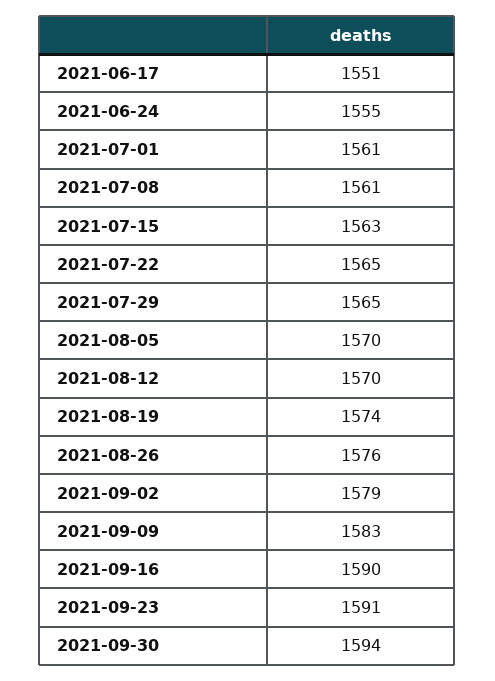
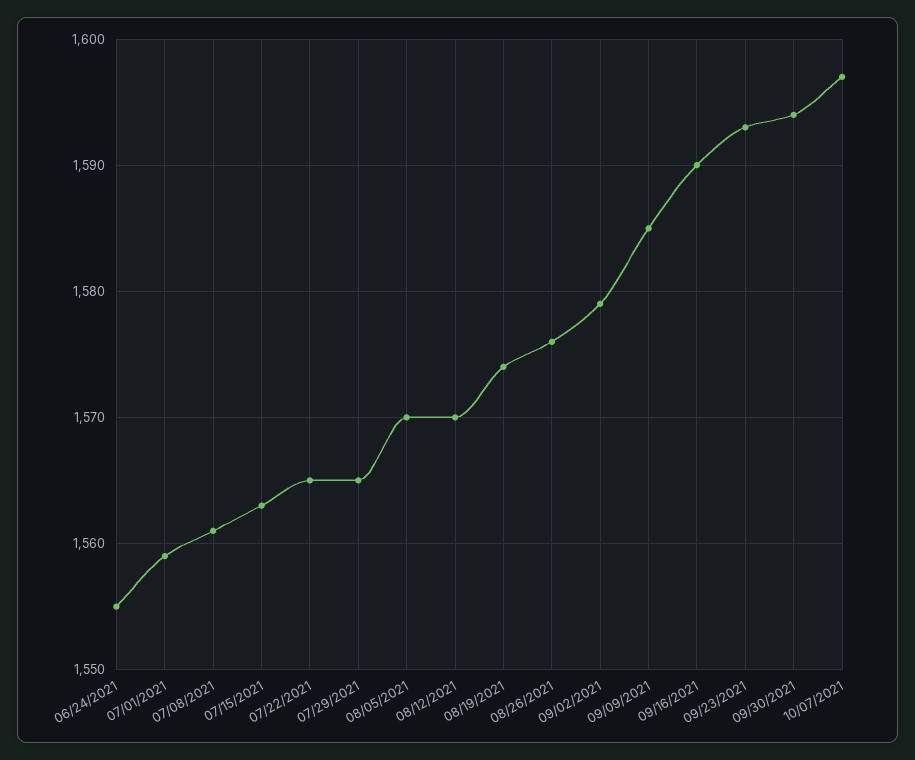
2021-06-17: 1551 -> none
2021-07-01: 1561 -> 1559
2021-09-09: 1583 -> 1585
2021-09-23: 1591 -> 1593
10/07/2021: none -> 1597

